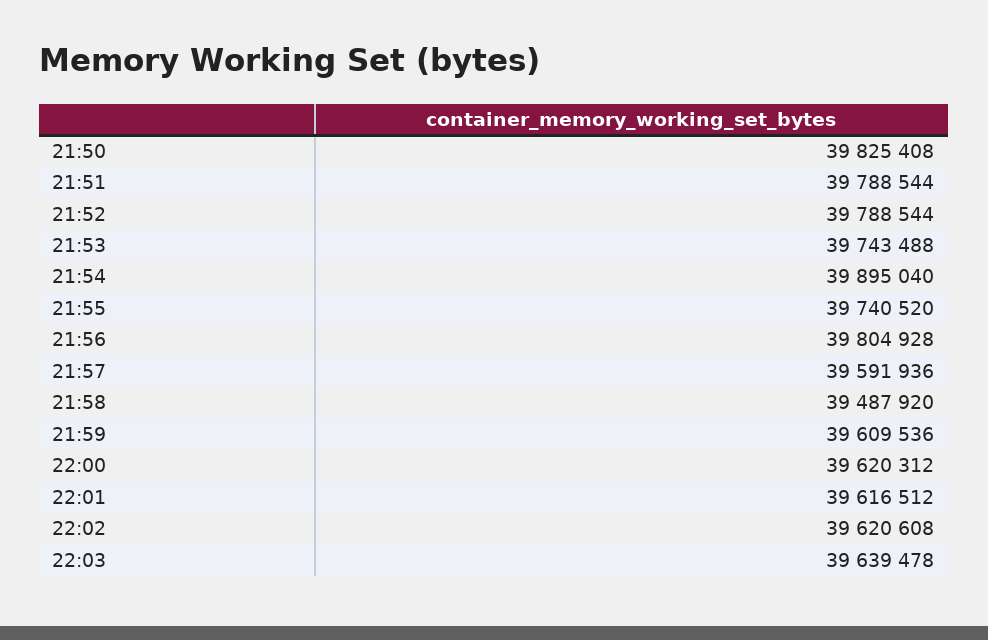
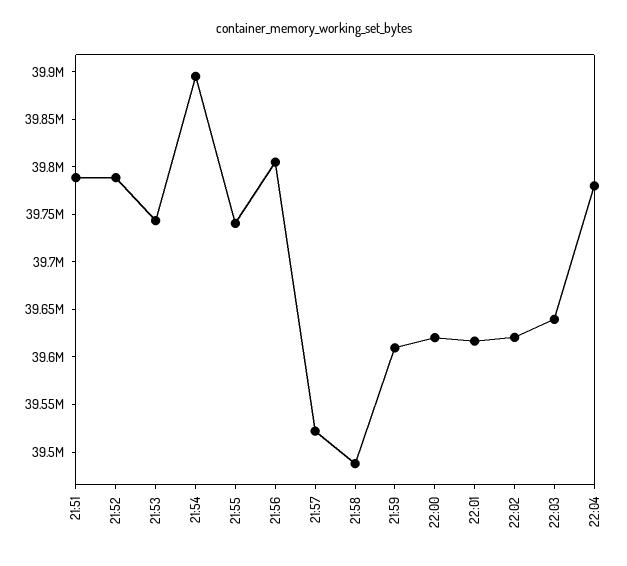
21:50: 39825408 -> none
21:57: 39591936 -> 39520000
22:04: none -> 39780000

